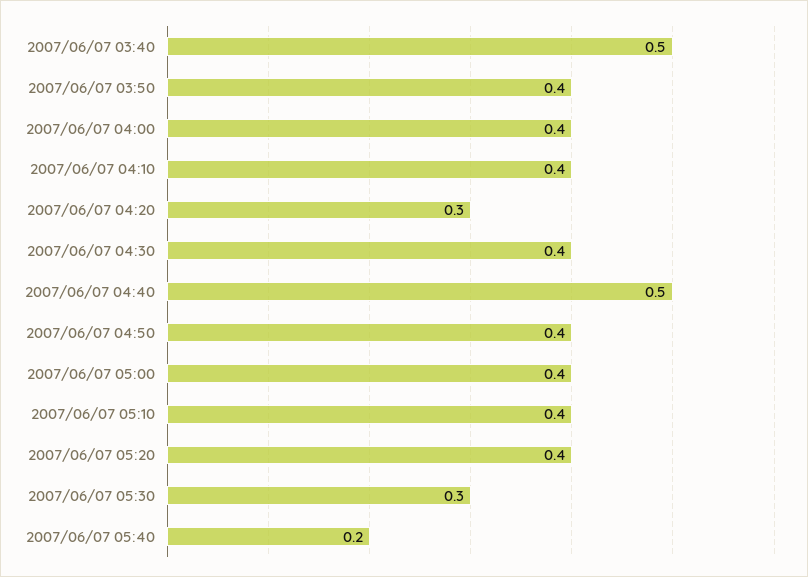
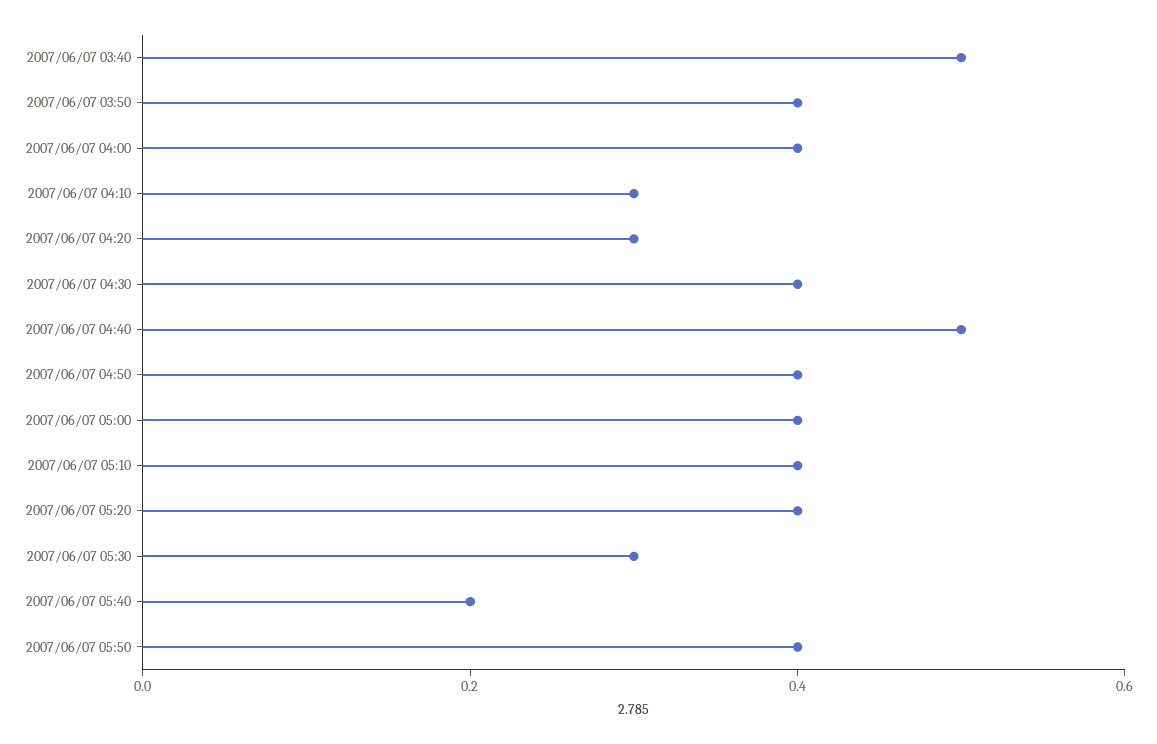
2007/06/07 04:10: 0.4 -> 0.3
2007/06/07 05:50: none -> 0.4

